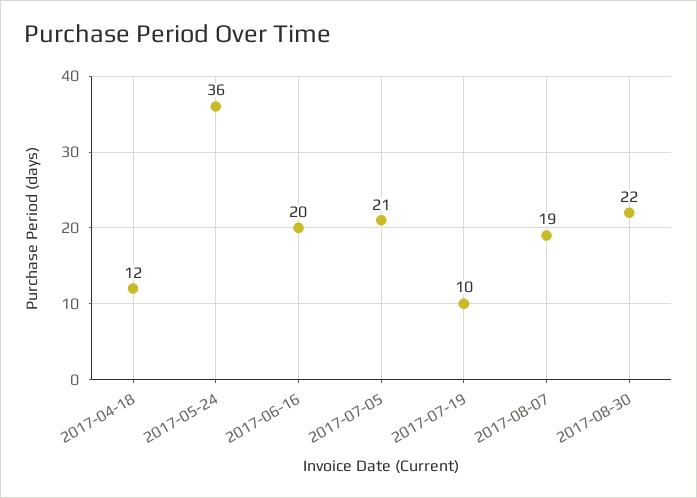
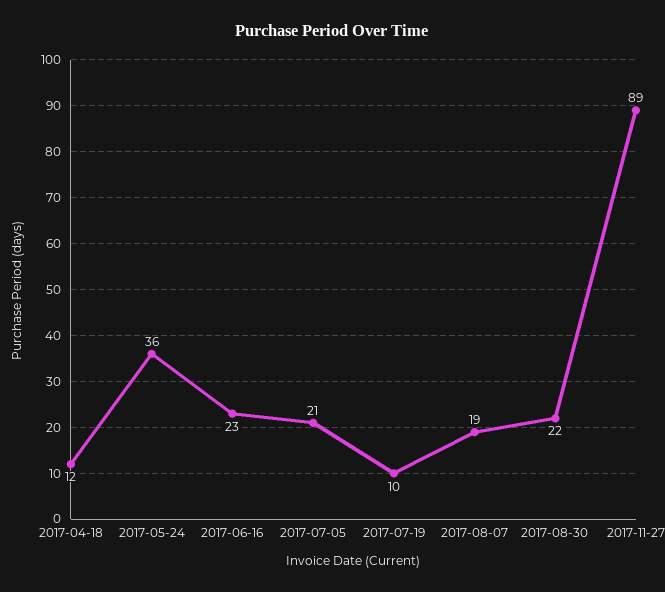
2017-06-16: 20 -> 23
2017-11-27: none -> 89

